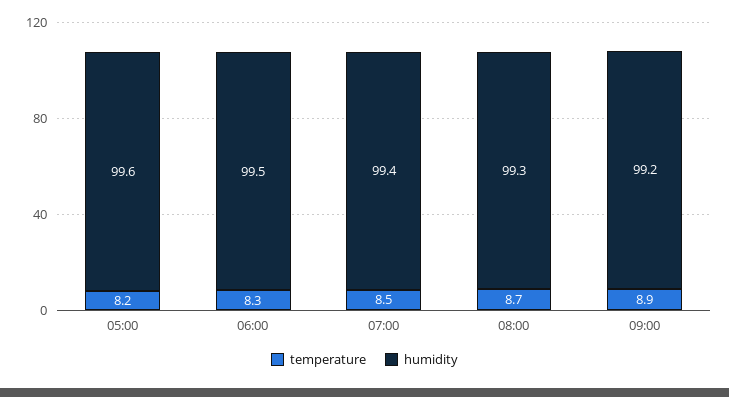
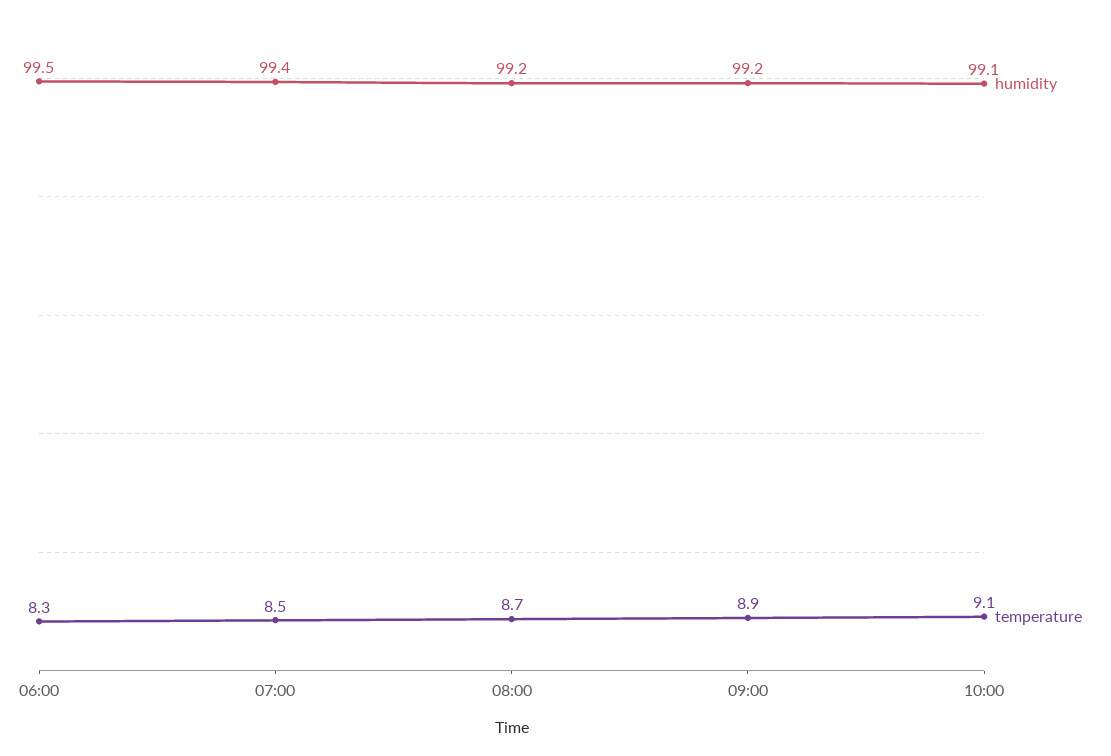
temperature, 05:00: 8.2 -> none
humidity, 05:00: 99.6 -> none
humidity, 08:00: 99.3 -> 99.2
humidity, 10:00: none -> 99.1
temperature, 10:00: none -> 9.1

